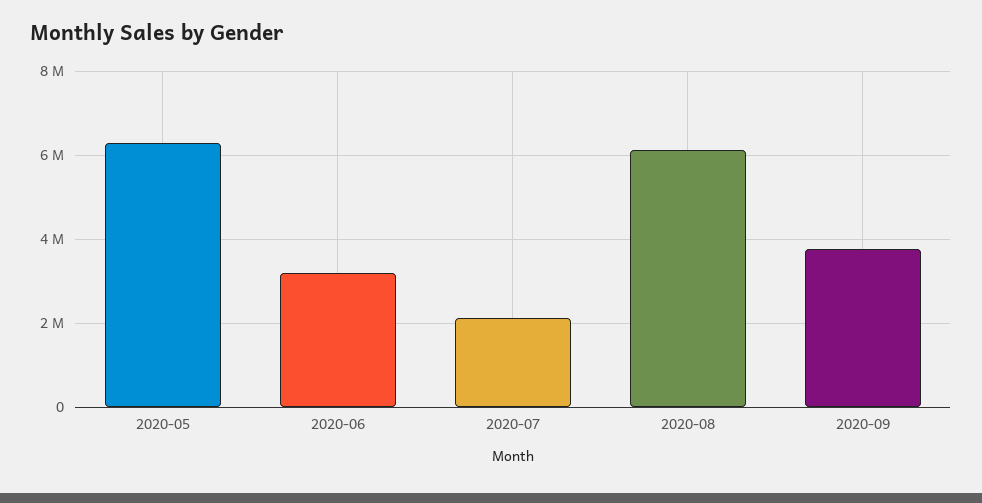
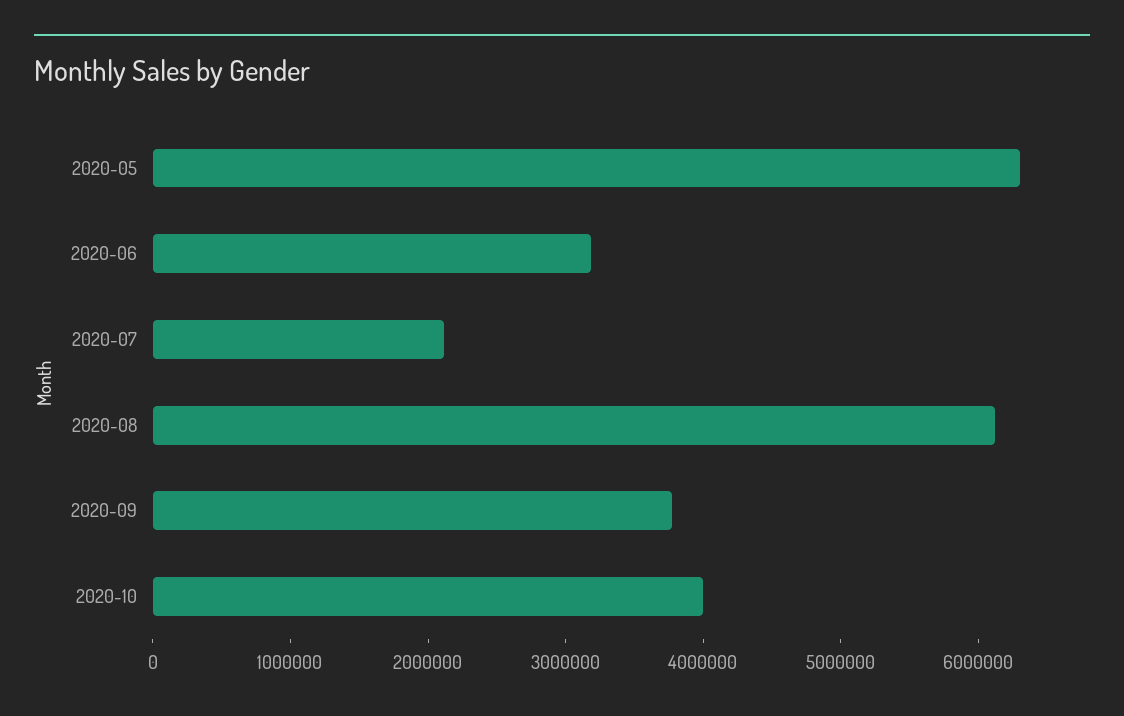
2020-10: none -> 4000000

